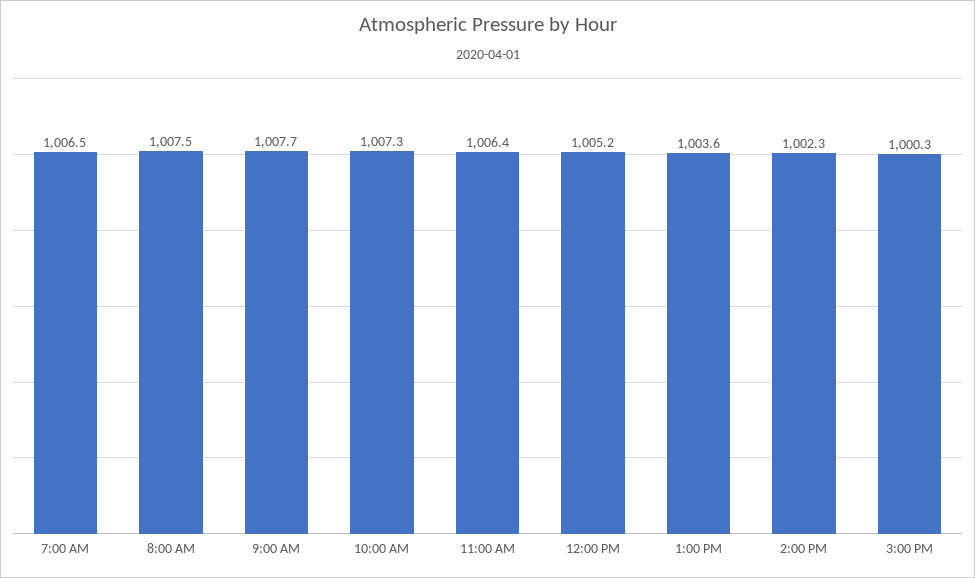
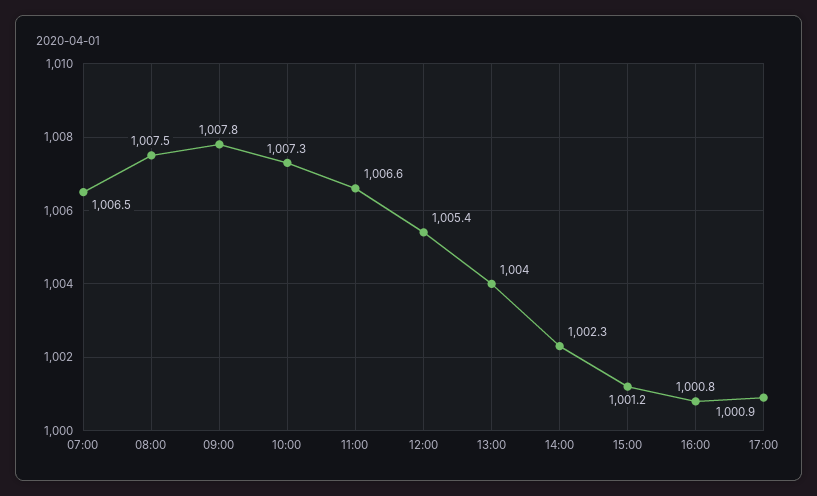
9:00 AM: 1007.7 -> 1007.8
11:00 AM: 1006.4 -> 1006.6
12:00 PM: 1005.2 -> 1005.4
1:00 PM: 1003.6 -> 1004
3:00 PM: 1000.3 -> 1001.2
16:00: none -> 1000.8
17:00: none -> 1000.9

